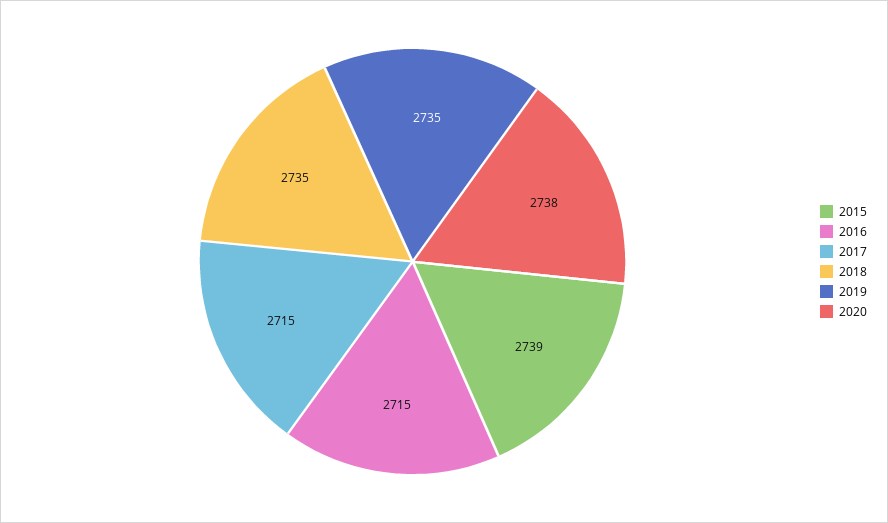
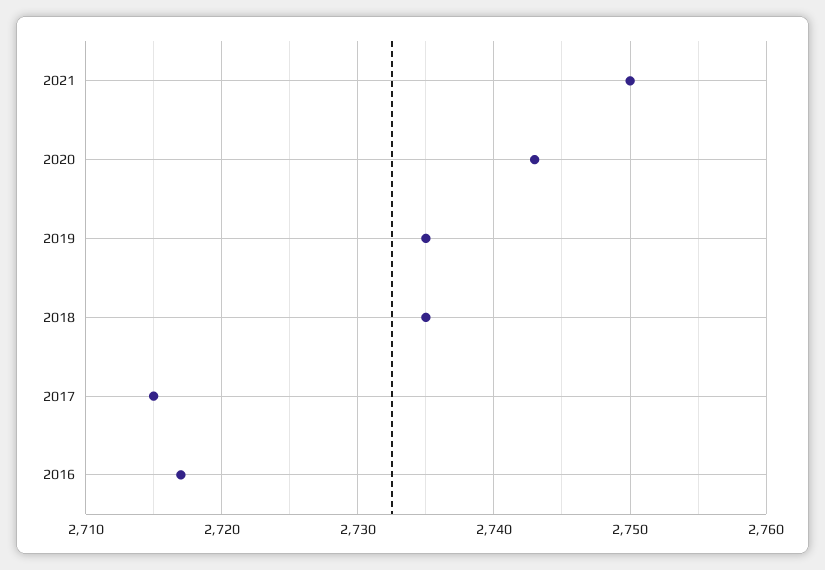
2015: 2739 -> none
2016: 2715 -> 2717
2020: 2738 -> 2743
2021: none -> 2750

